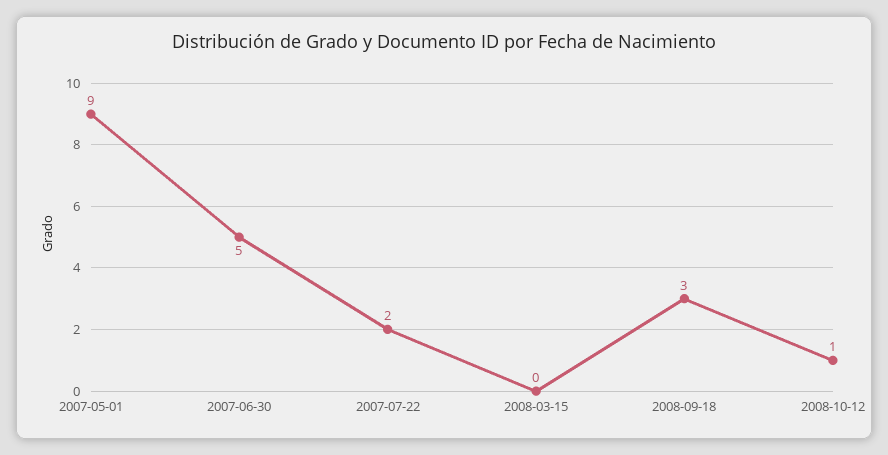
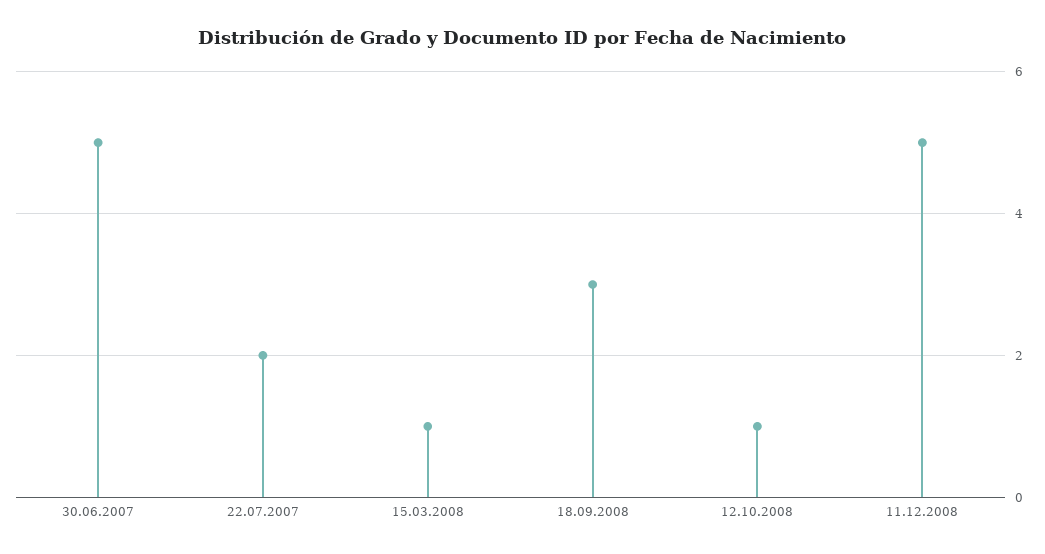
2007-05-01: 9 -> none
2008-03-15: 0 -> 1
11.12.2008: none -> 5

